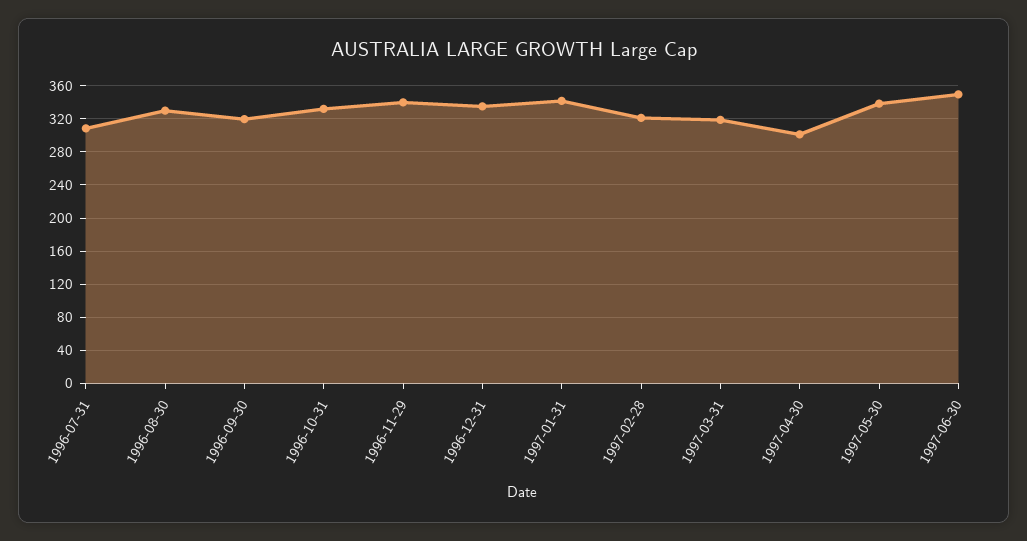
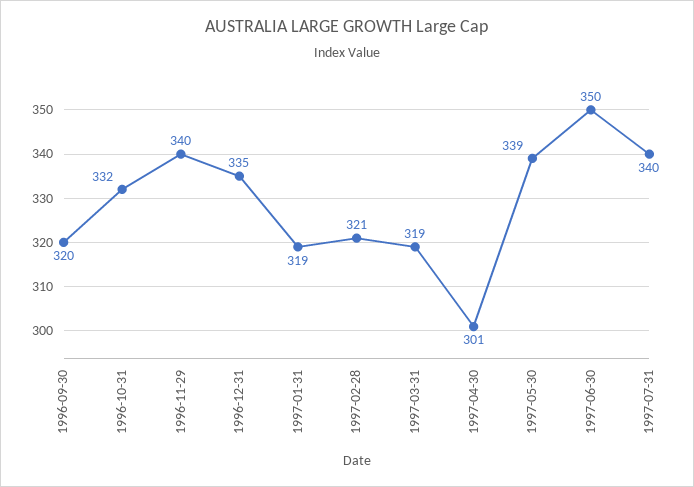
1996-07-31: 310 -> none
1996-08-30: 330 -> none
1997-01-31: 340 -> 319
1997-07-31: none -> 340

